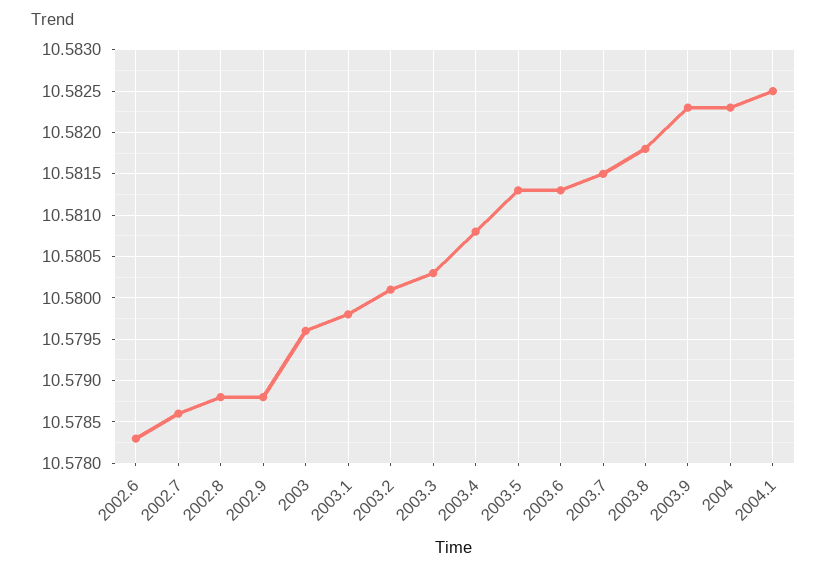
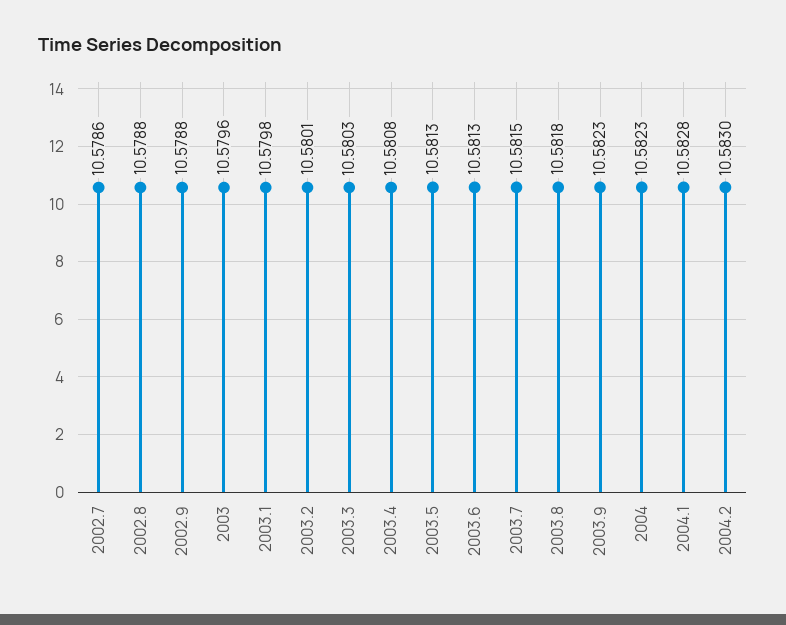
2002.6: 10.5783 -> none
2004.1: 10.5825 -> 10.5828
2004.2: none -> 10.583

